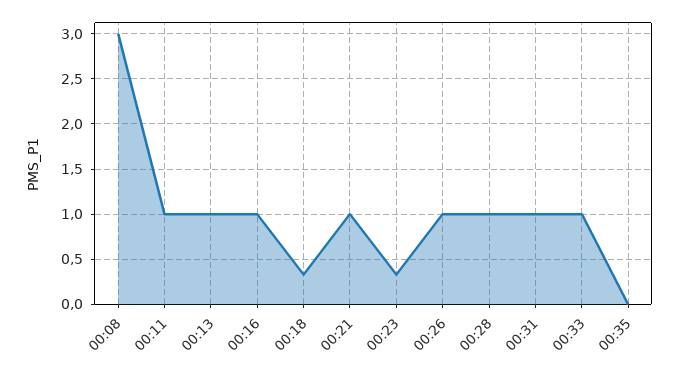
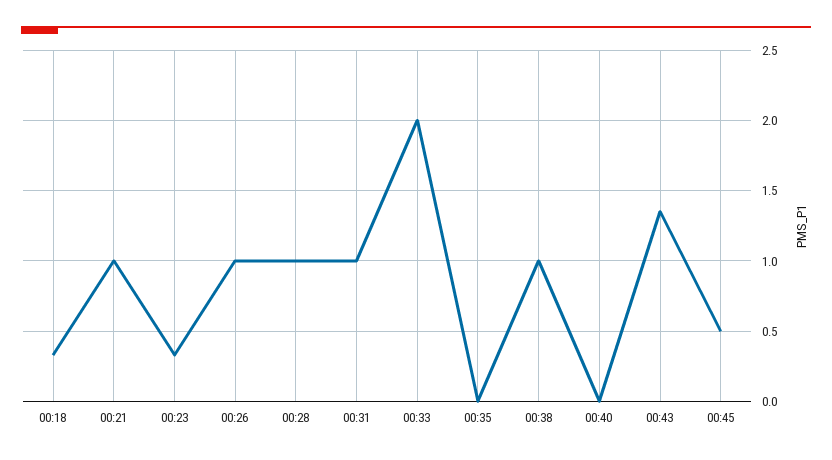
00:08: 3 -> none
00:11: 1 -> none
00:13: 1 -> none
00:16: 1 -> none
00:33: 1 -> 2
00:38: none -> 1
00:40: none -> 0
00:43: none -> 1.35
00:45: none -> 0.5

